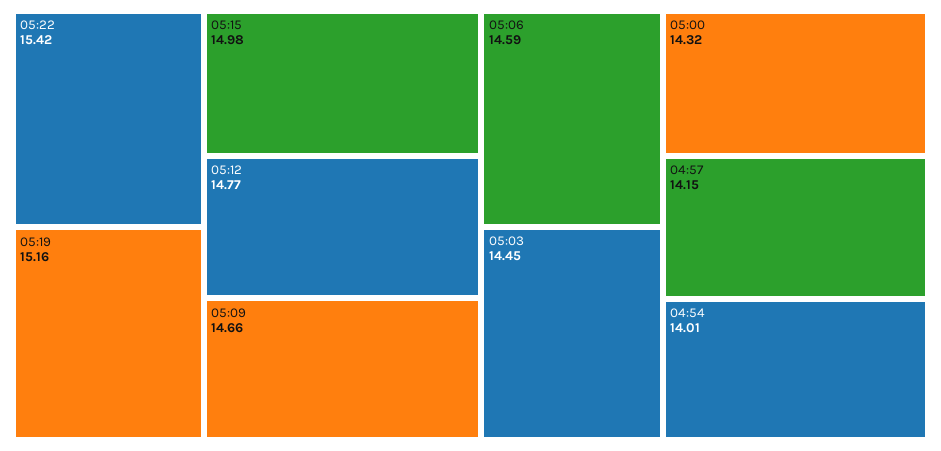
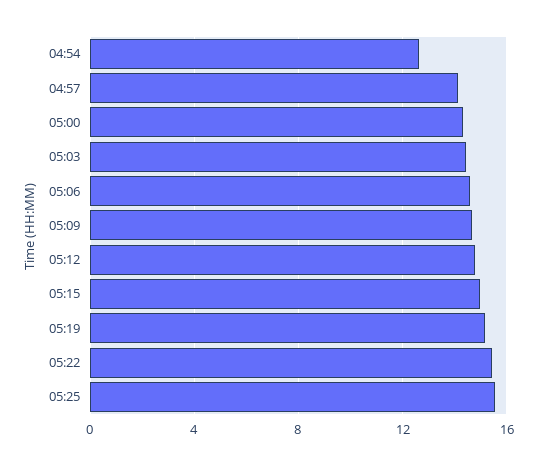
04:54: 14.01 -> 12.5
05:25: none -> 15.5

